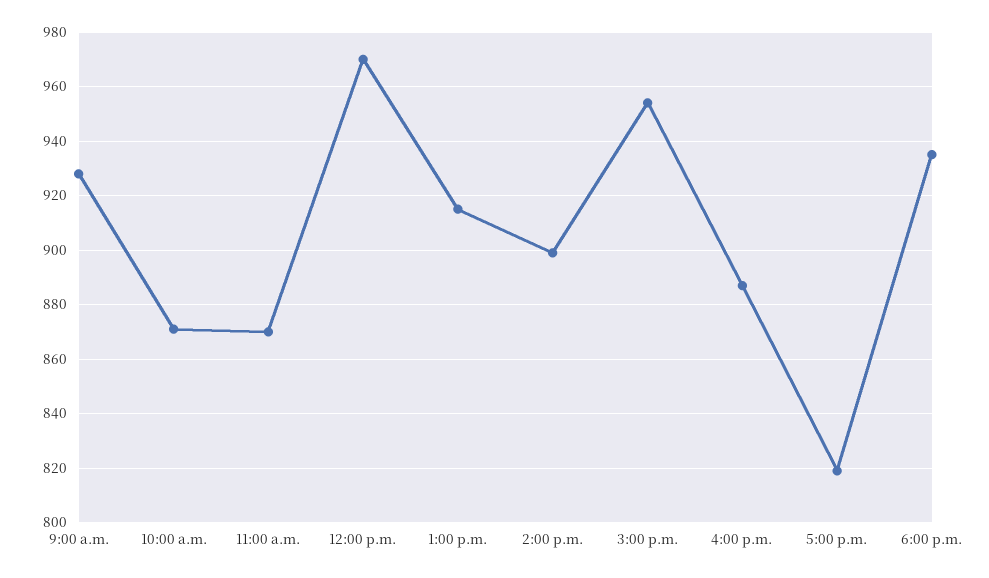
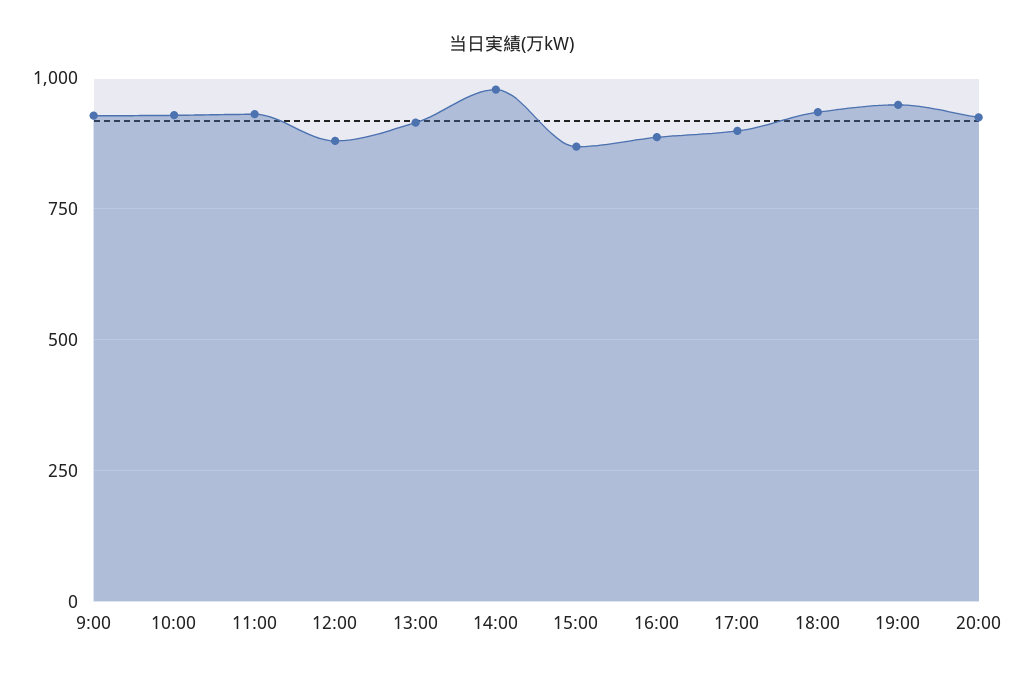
10:00 a.m.: 870 -> 925
11:00 a.m.: 870 -> 925
12:00 p.m.: 970 -> 875
2:00 p.m.: 900 -> 975
3:00 p.m.: 955 -> 875
5:00 p.m.: 820 -> 900
19:00: none -> 950
20:00: none -> 925

